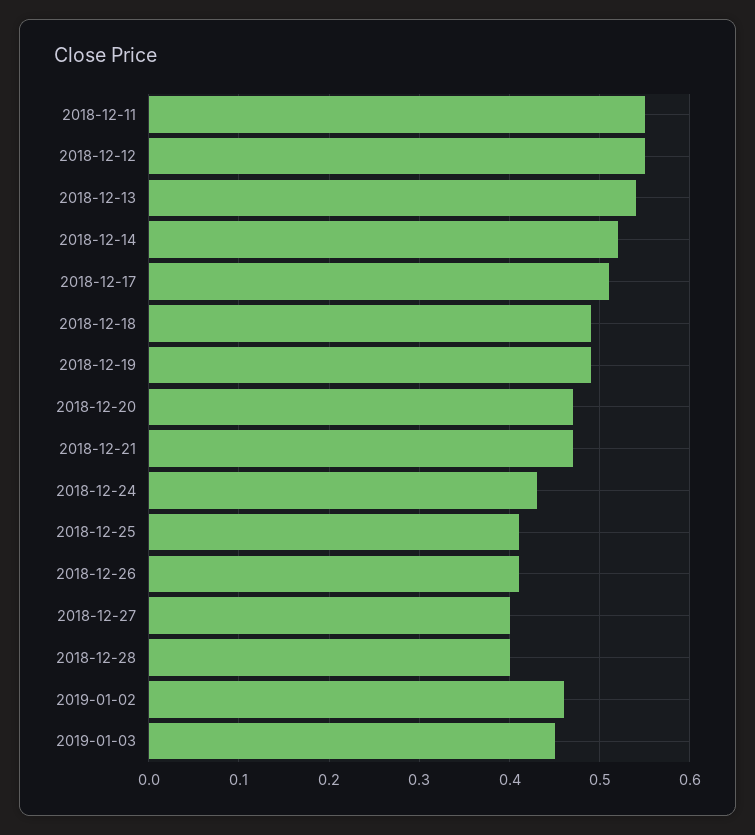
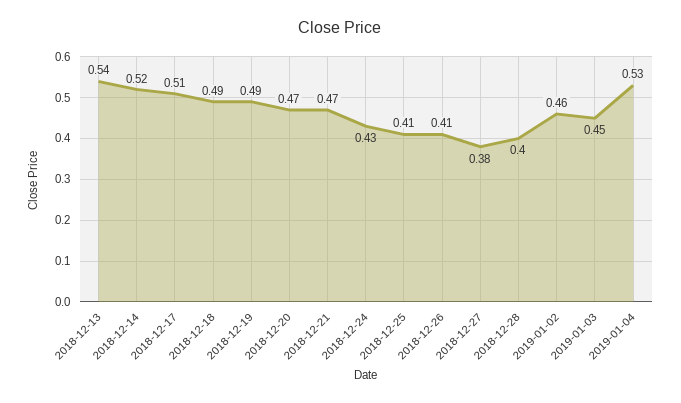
2018-12-11: 0.55 -> none
2018-12-12: 0.55 -> none
2018-12-27: 0.4 -> 0.38
2019-01-04: none -> 0.53

